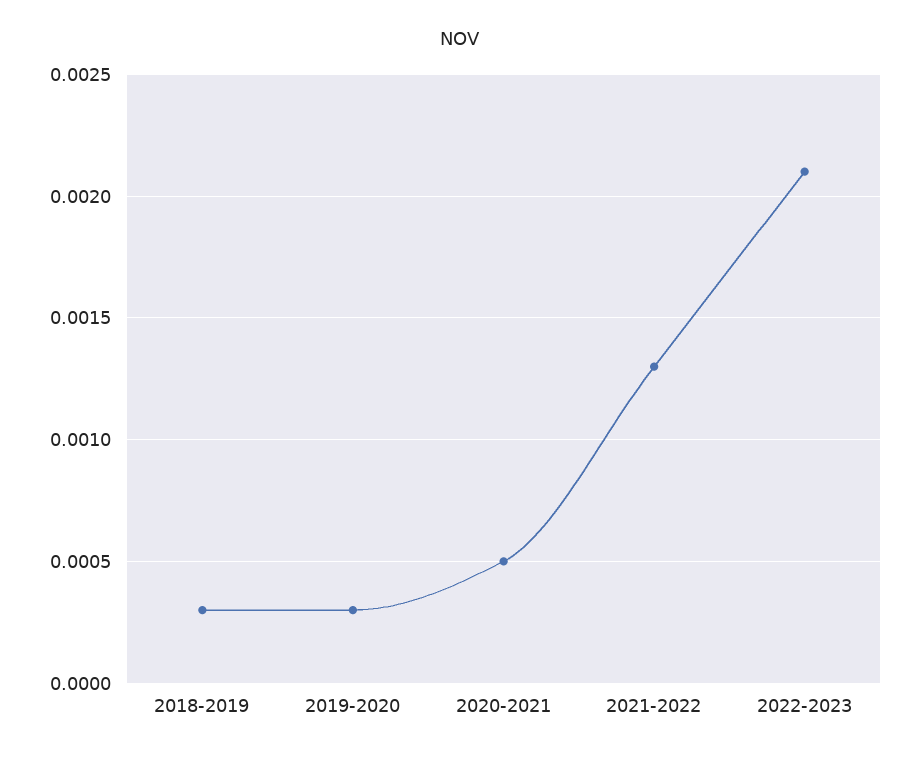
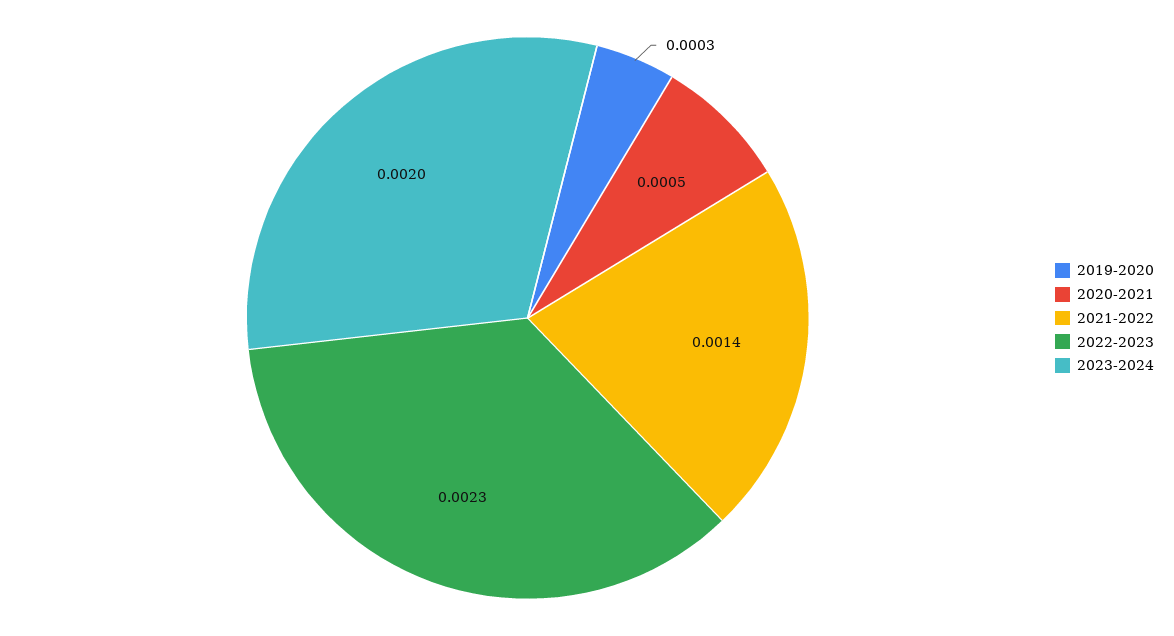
2018-2019: 0.0003 -> none
2021-2022: 0.0013 -> 0.0014
2022-2023: 0.0021 -> 0.0023
2023-2024: none -> 0.002

